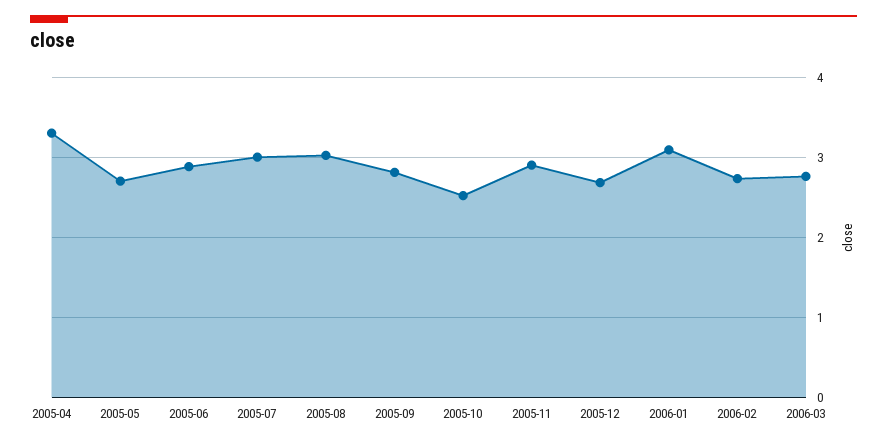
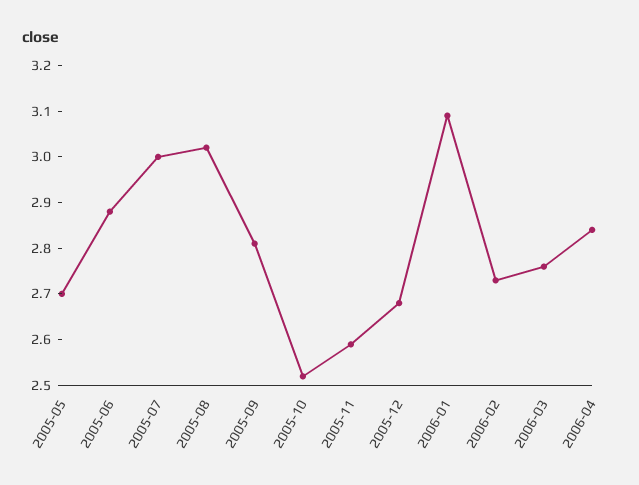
2005-04: 3.3 -> none
2005-11: 2.9 -> 2.6
2006-04: none -> 2.85

